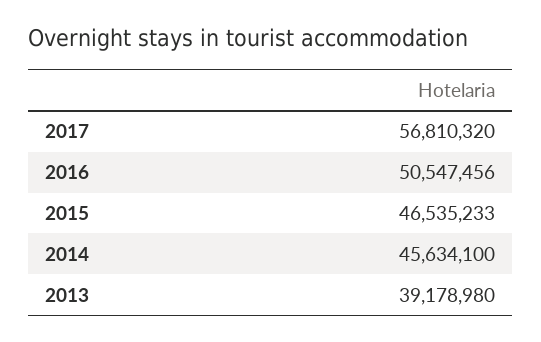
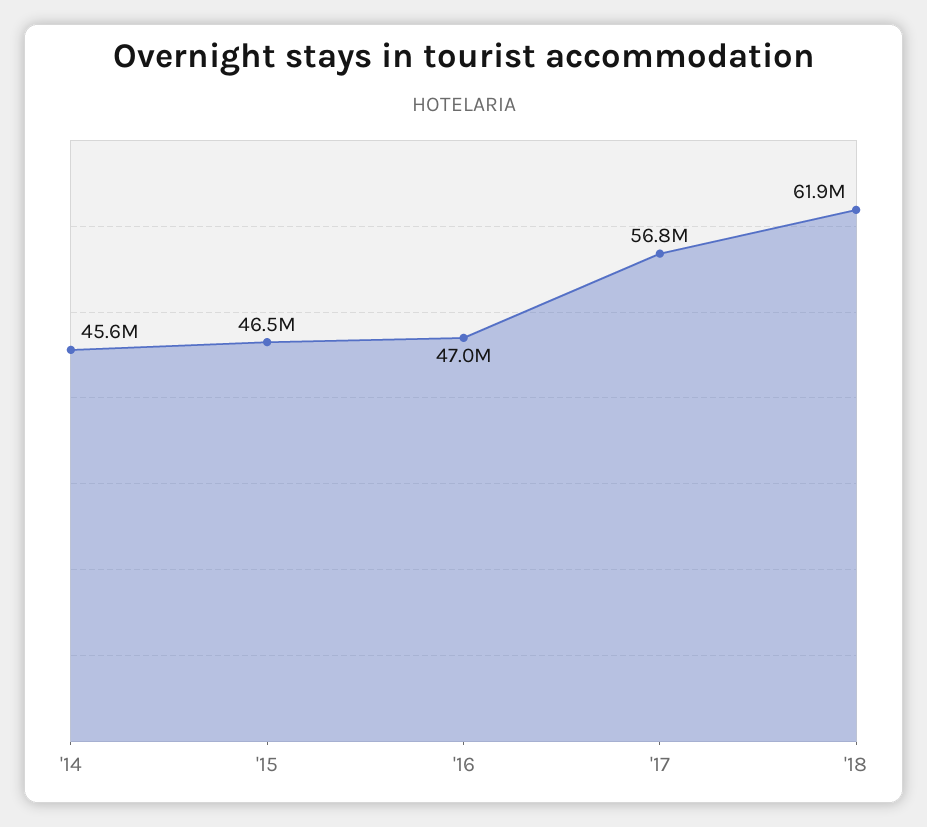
2016: 50547456 -> 47000000
2013: 39178980 -> none
'18: none -> 61900000

